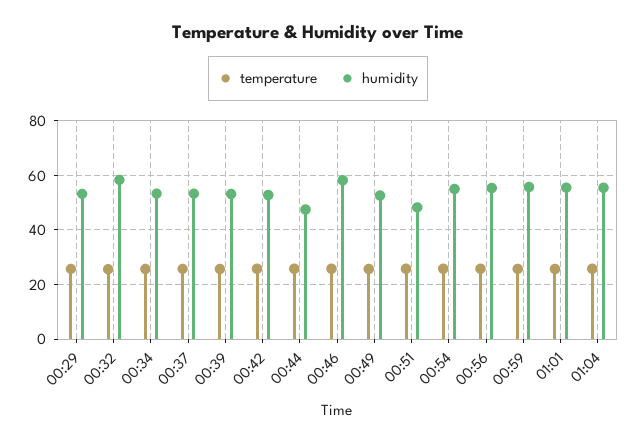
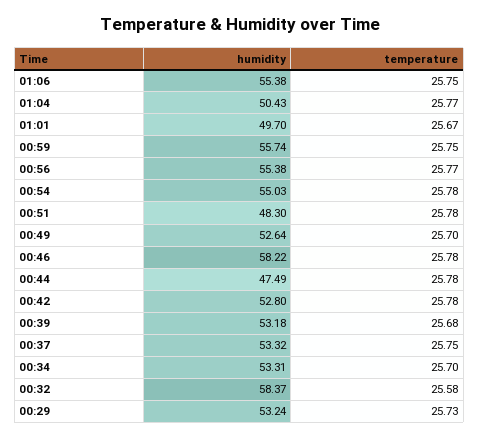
humidity, 01:01: 55 -> 49.7
humidity, 01:04: 55 -> 50.43
humidity, 01:06: none -> 55.38
temperature, 01:06: none -> 25.75

